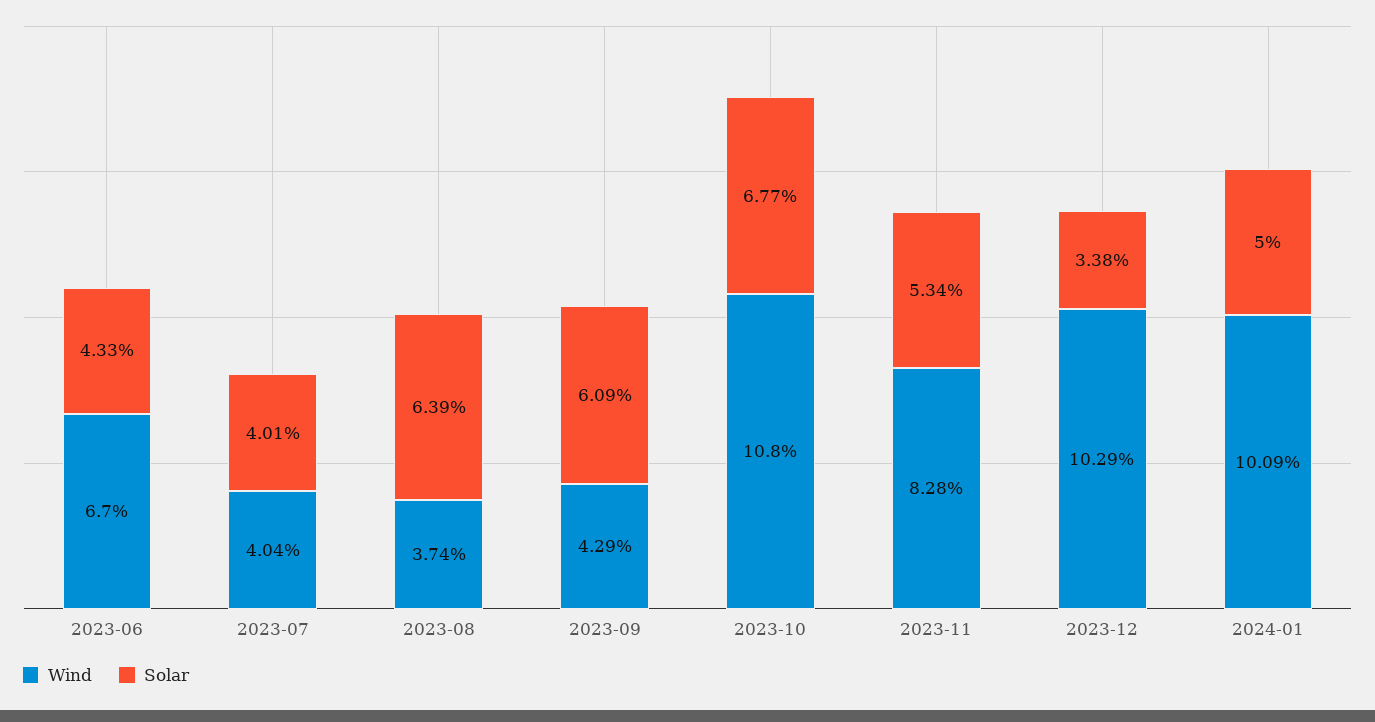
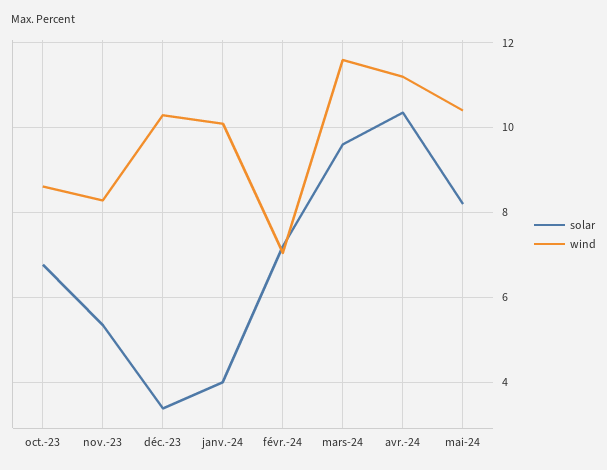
Wind, 2023-06: 6.7 -> none
Solar, 2023-06: 4.33 -> none
Wind, 2023-07: 4.04 -> none
Solar, 2023-07: 4.01 -> none
Wind, 2023-08: 3.74 -> none
Solar, 2023-08: 6.39 -> none
Wind, 2023-09: 4.29 -> none
Solar, 2023-09: 6.09 -> none
Wind, 2023-10: 10.8 -> 8.6
Solar, 2024-01: 5 -> 4
Solar, févr.-24: none -> 7.2
Wind, févr.-24: none -> 7
Solar, mars-24: none -> 9.6
Wind, mars-24: none -> 11.6
Solar, avr.-24: none -> 10.4
Wind, avr.-24: none -> 11.2
Solar, mai-24: none -> 8.2
Wind, mai-24: none -> 10.4

